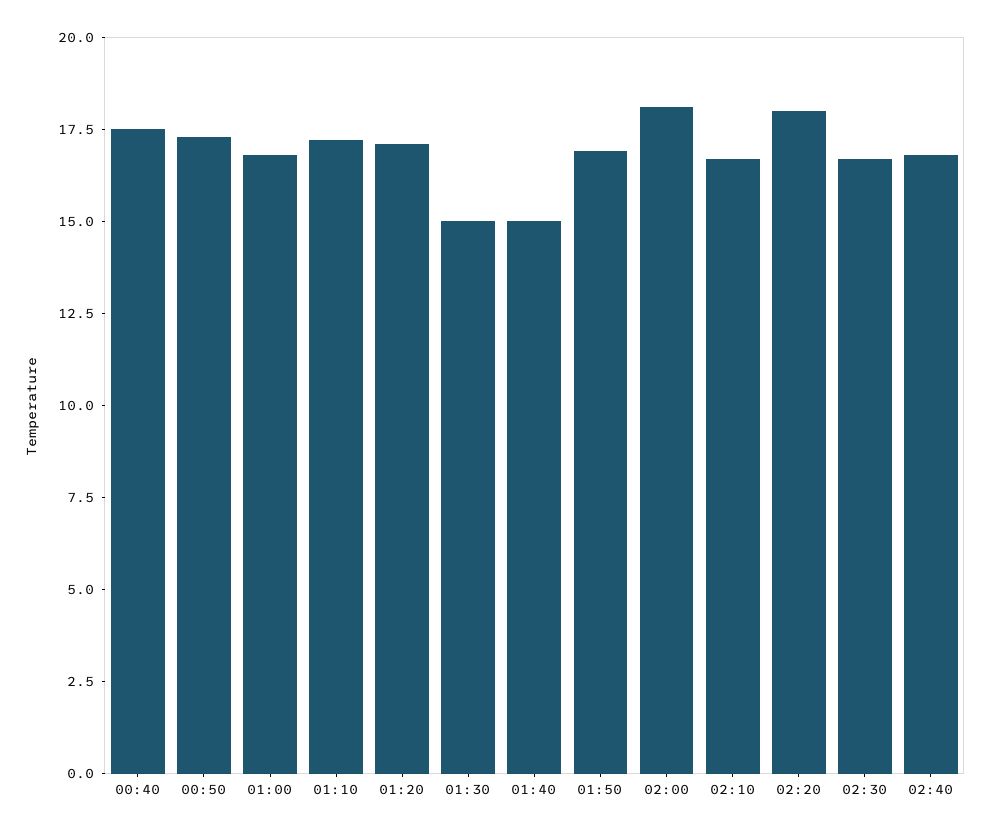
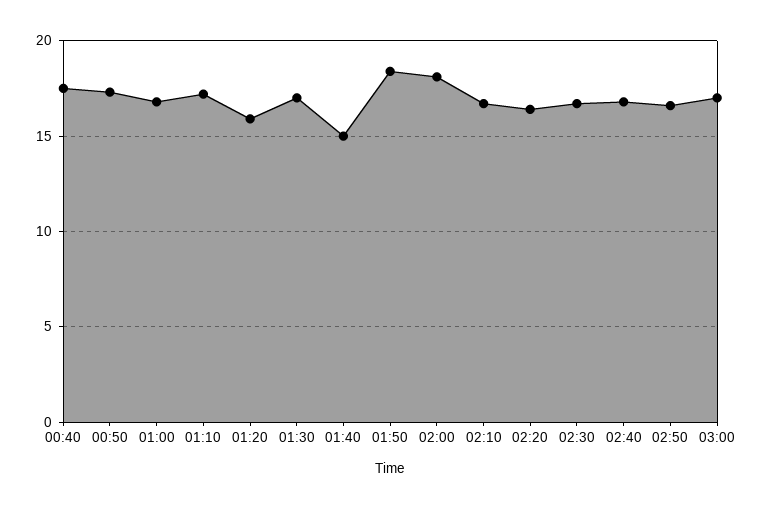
01:20: 17 -> 16
01:30: 15 -> 17
01:50: 17 -> 18.5
02:20: 18 -> 16.5
02:50: none -> 16.5
03:00: none -> 17

